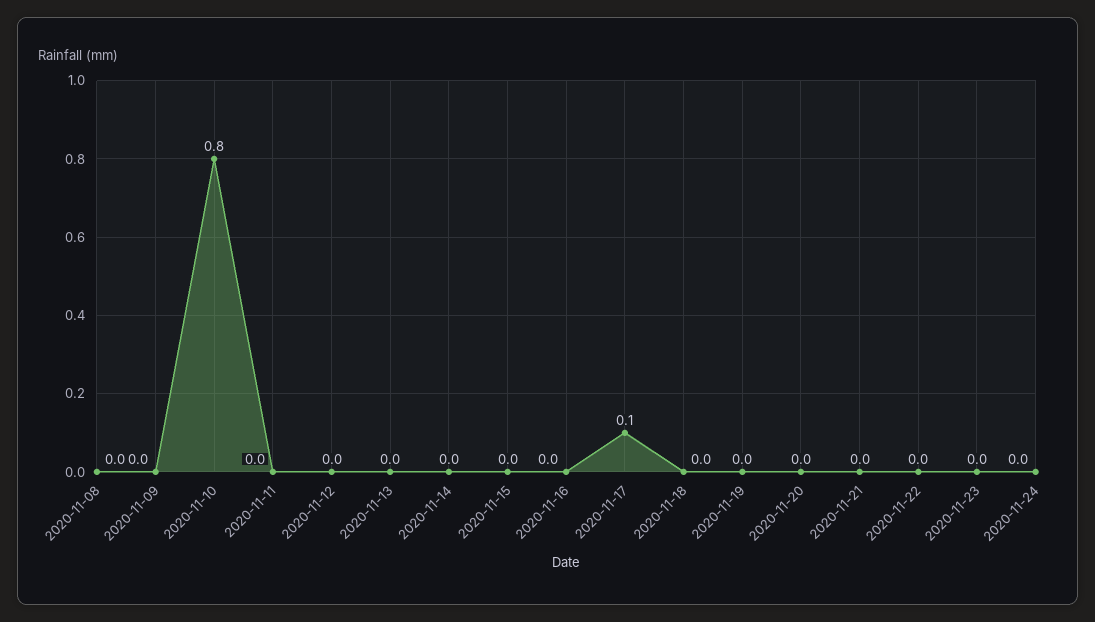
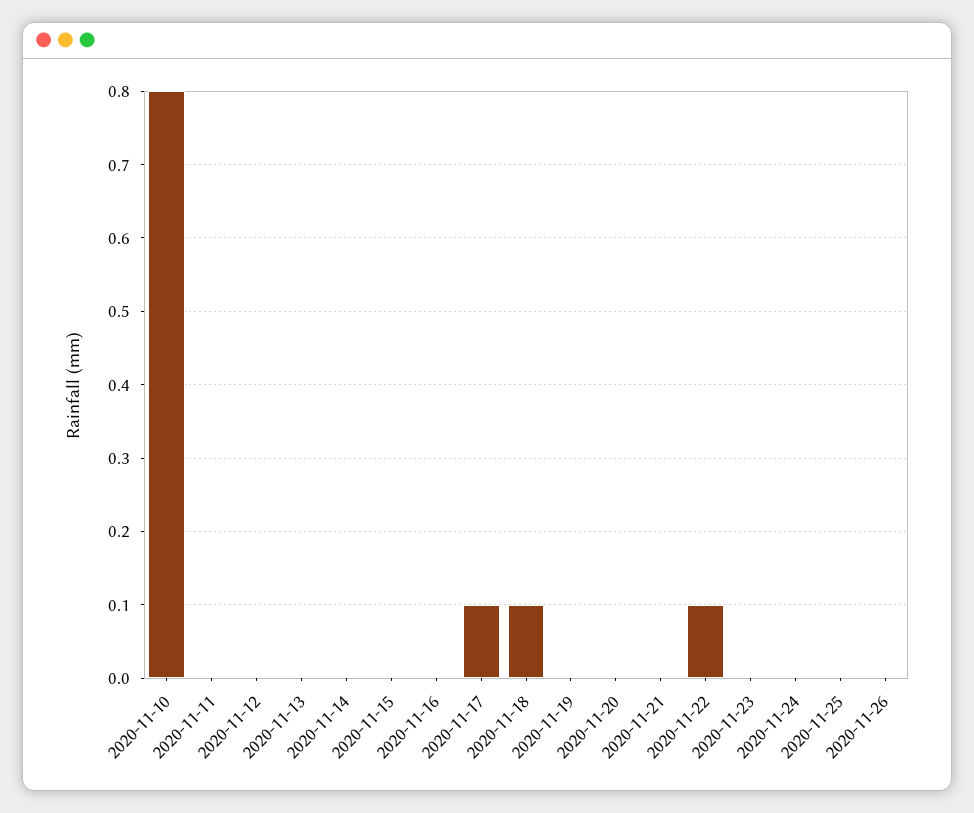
2020-11-08: 0 -> none
2020-11-09: 0 -> none
2020-11-18: 0 -> 0.1
2020-11-22: 0 -> 0.1
2020-11-25: none -> 0
2020-11-26: none -> 0

